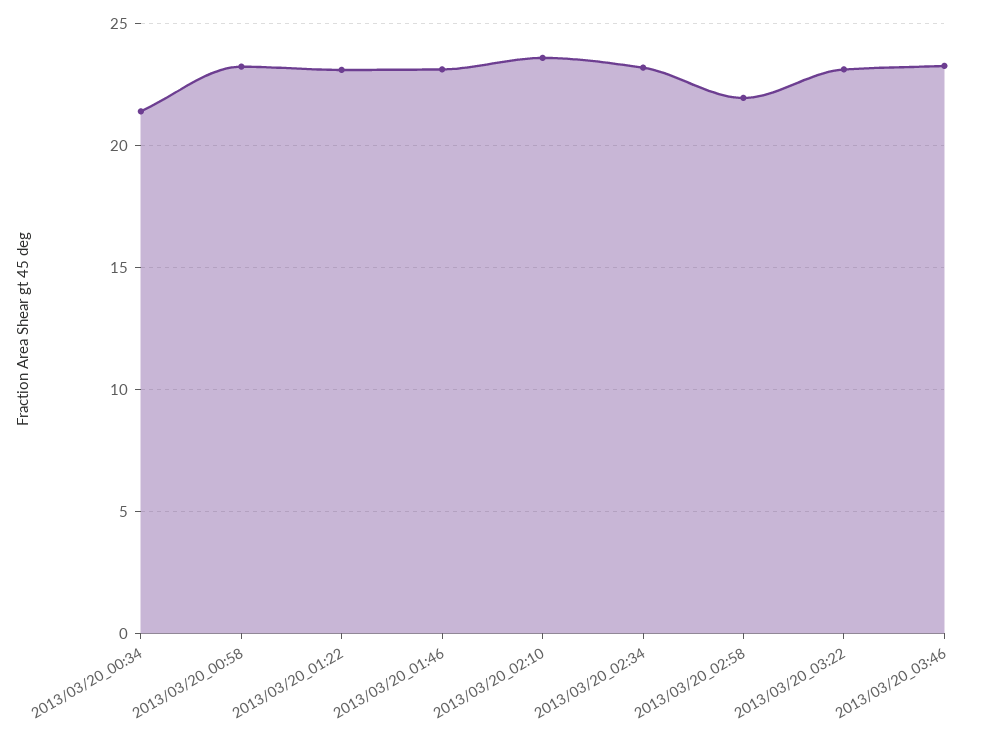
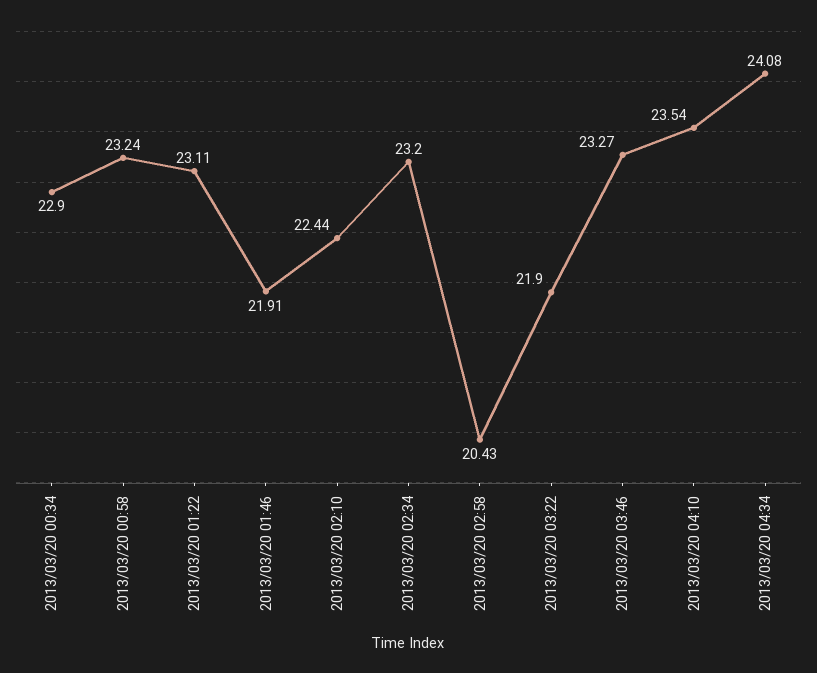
2013/03/20_00:34: 21.5 -> 22.9
2013/03/20_01:46: 23 -> 21.91
2013/03/20_02:10: 23.5 -> 22.44
2013/03/20_02:58: 22 -> 20.43
2013/03/20_03:22: 23 -> 21.9
2013/03/20 04:10: none -> 23.54
2013/03/20 04:34: none -> 24.08

